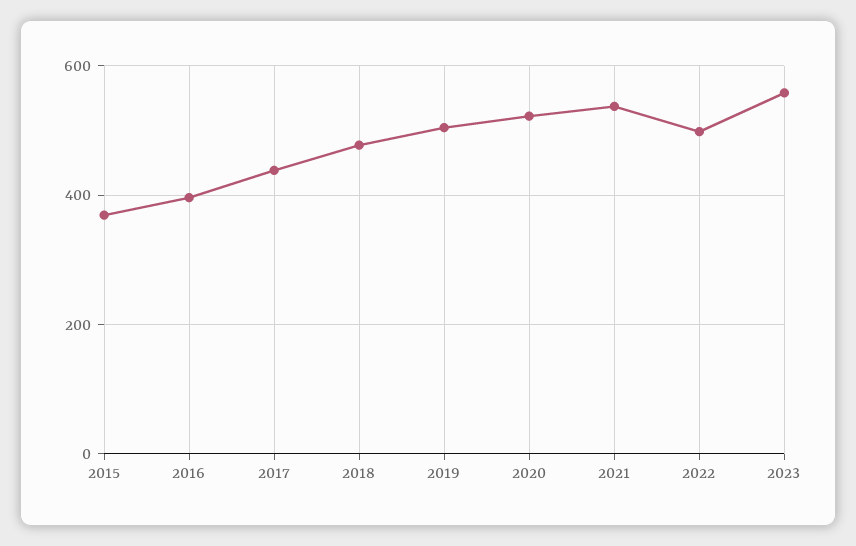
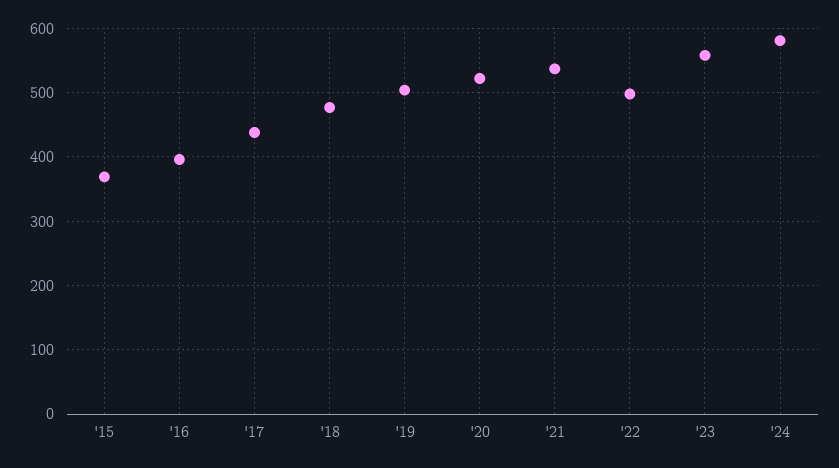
'24: none -> 580

